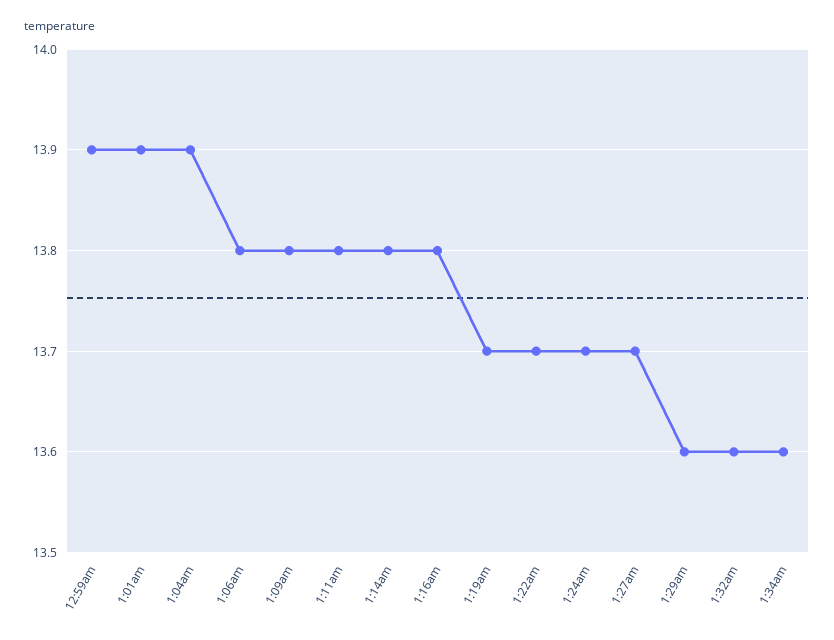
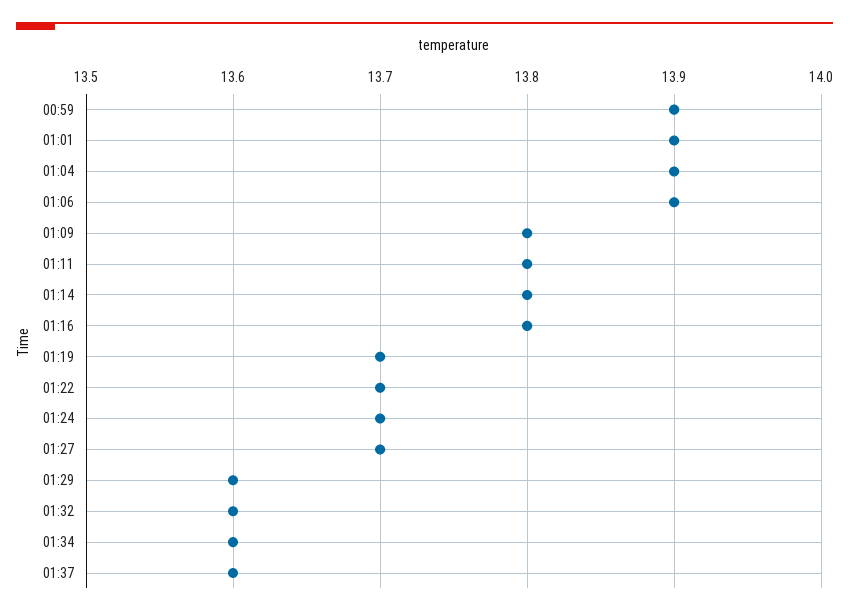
1:06am: 13.8 -> 13.9
01:37: none -> 13.6

